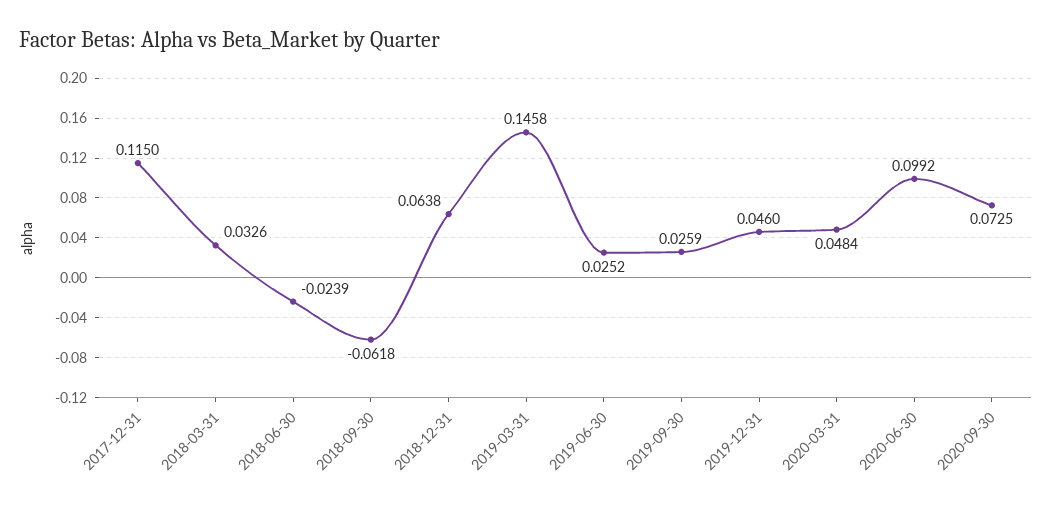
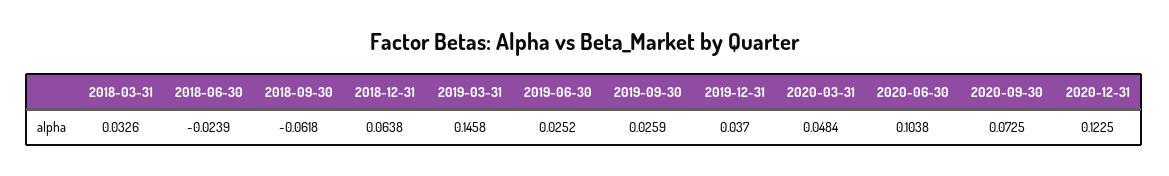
2017-12-31: 0.115 -> none
2019-12-31: 0.046 -> 0.037
2020-06-30: 0.0992 -> 0.1038
2020-12-31: none -> 0.1225

